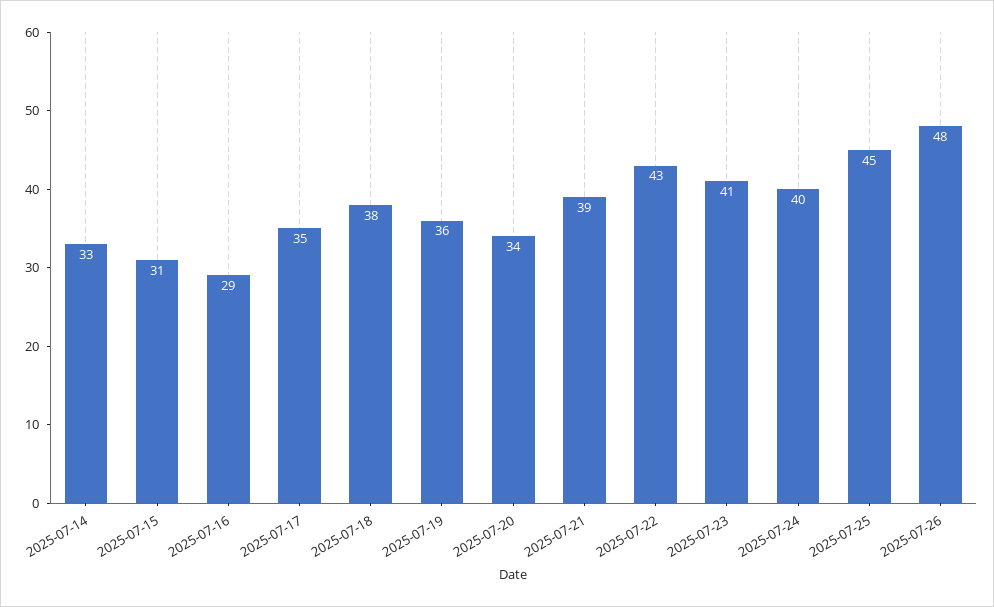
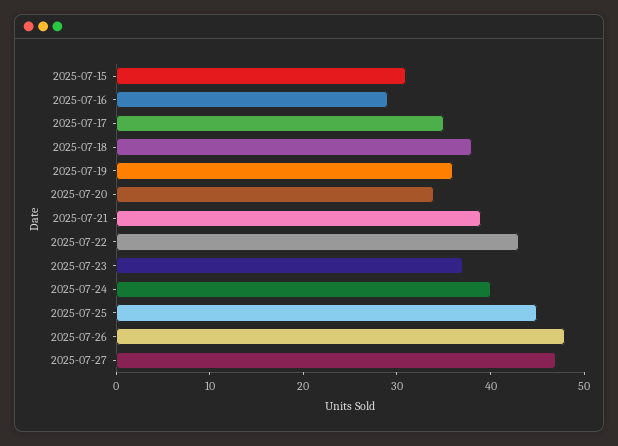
2025-07-14: 33 -> none
2025-07-23: 41 -> 37
2025-07-27: none -> 47

